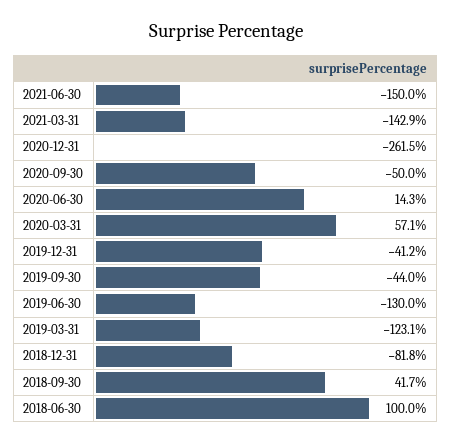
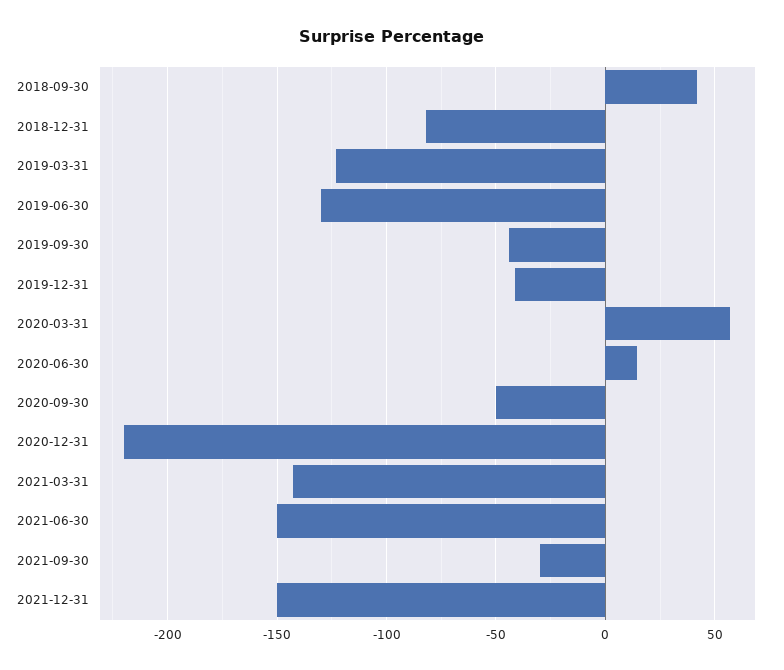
2020-12-31: -261.5 -> -220
2018-06-30: 100 -> none
2021-09-30: none -> -30
2021-12-31: none -> -150

